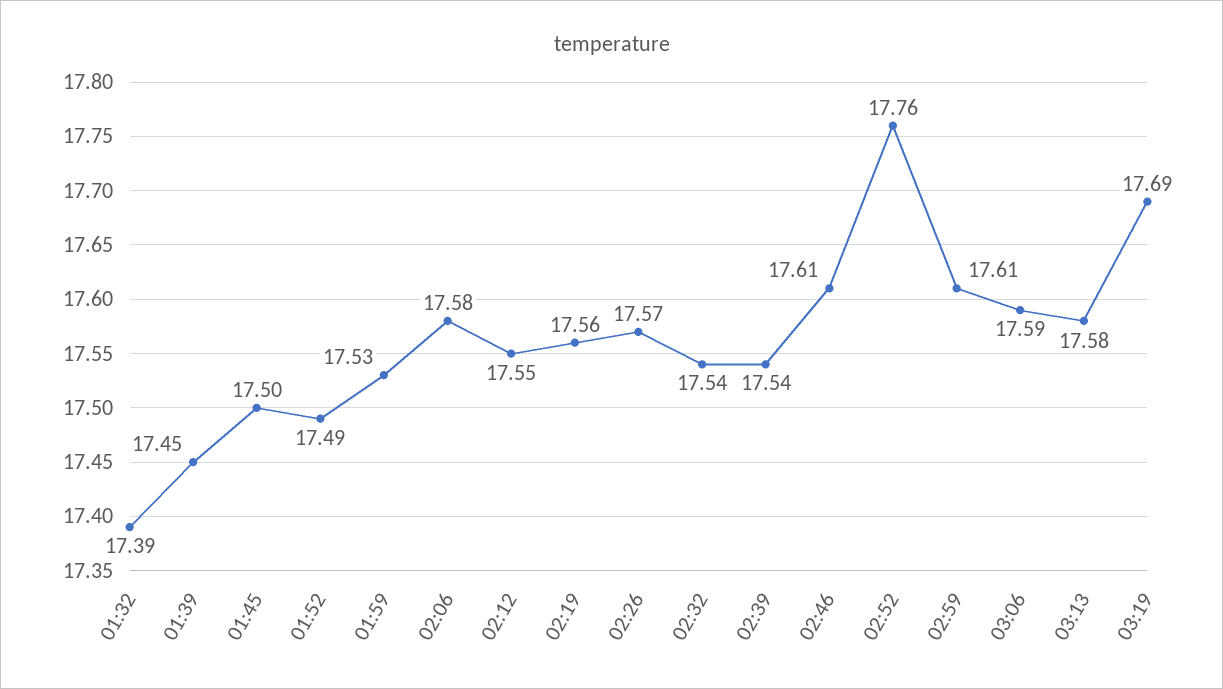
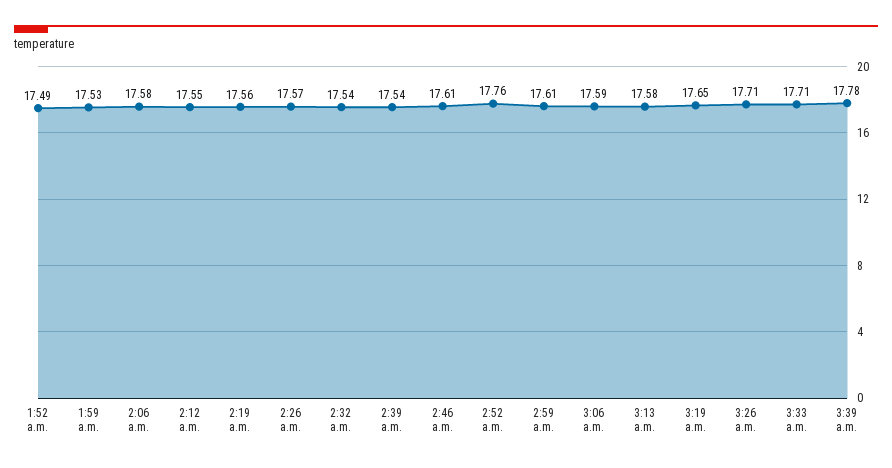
01:32: 17.39 -> none
01:39: 17.45 -> none
01:45: 17.5 -> none
03:19: 17.69 -> 17.65
3:26 a.m.: none -> 17.71
3:33 a.m.: none -> 17.71
3:39 a.m.: none -> 17.78

